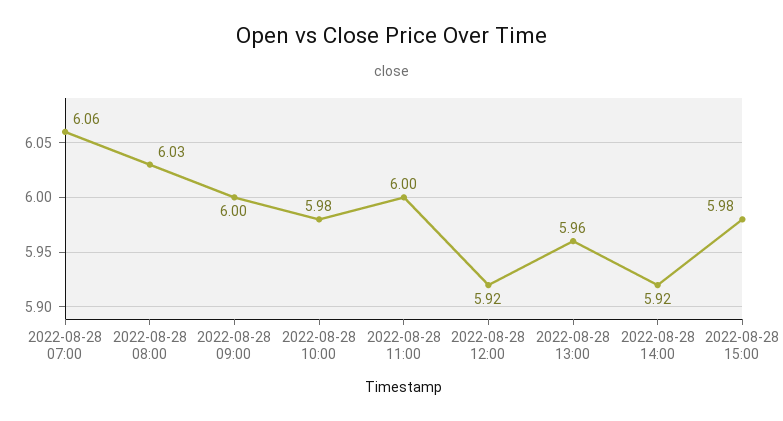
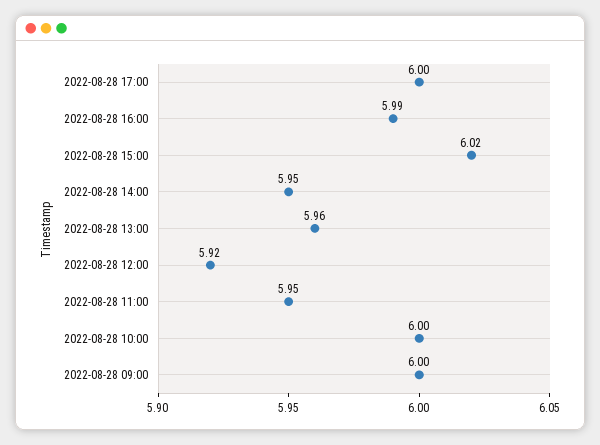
2022-08-28 07:00: 6.06 -> none
2022-08-28 08:00: 6.03 -> none
2022-08-28 10:00: 5.98 -> 6
2022-08-28 11:00: 6 -> 5.95
2022-08-28 14:00: 5.92 -> 5.95
2022-08-28 15:00: 5.98 -> 6.02
2022-08-28 17:00: none -> 6
2022-08-28 16:00: none -> 5.99

